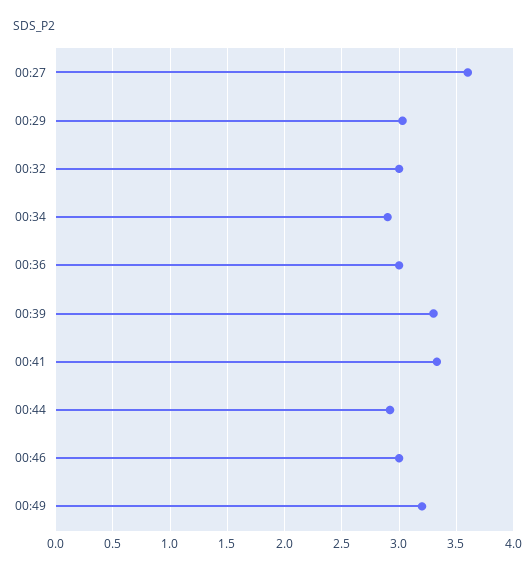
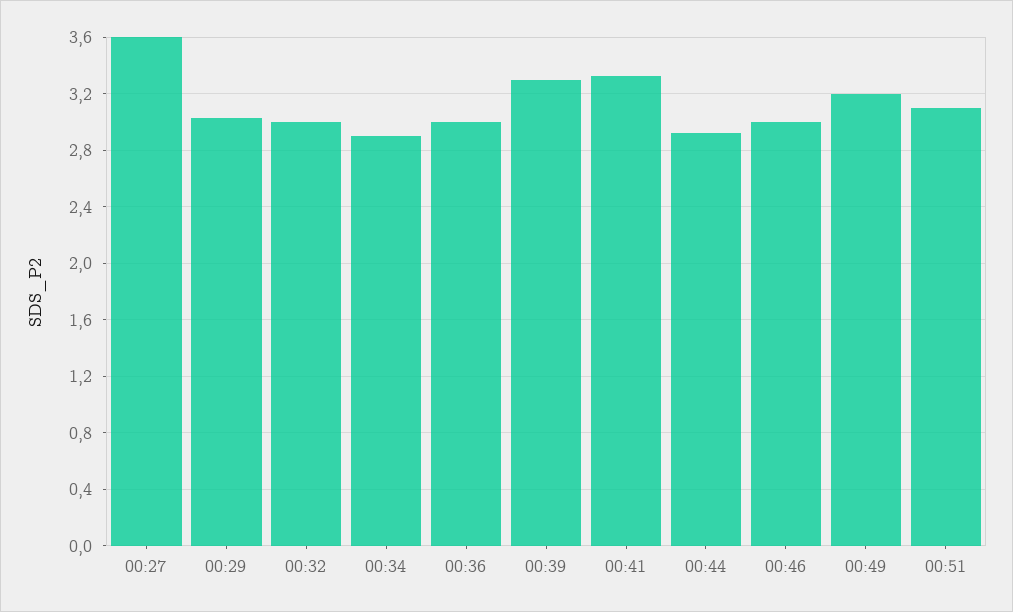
00:51: none -> 3.1

